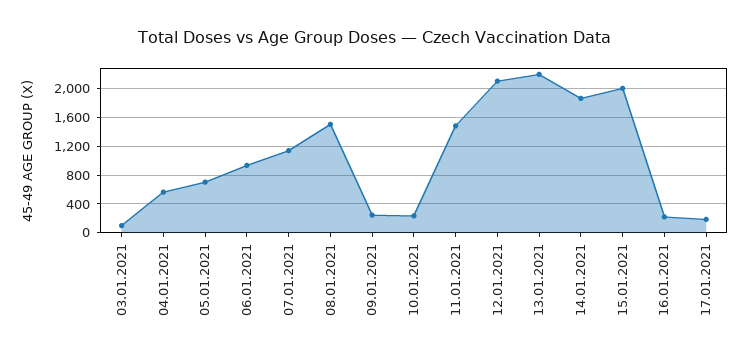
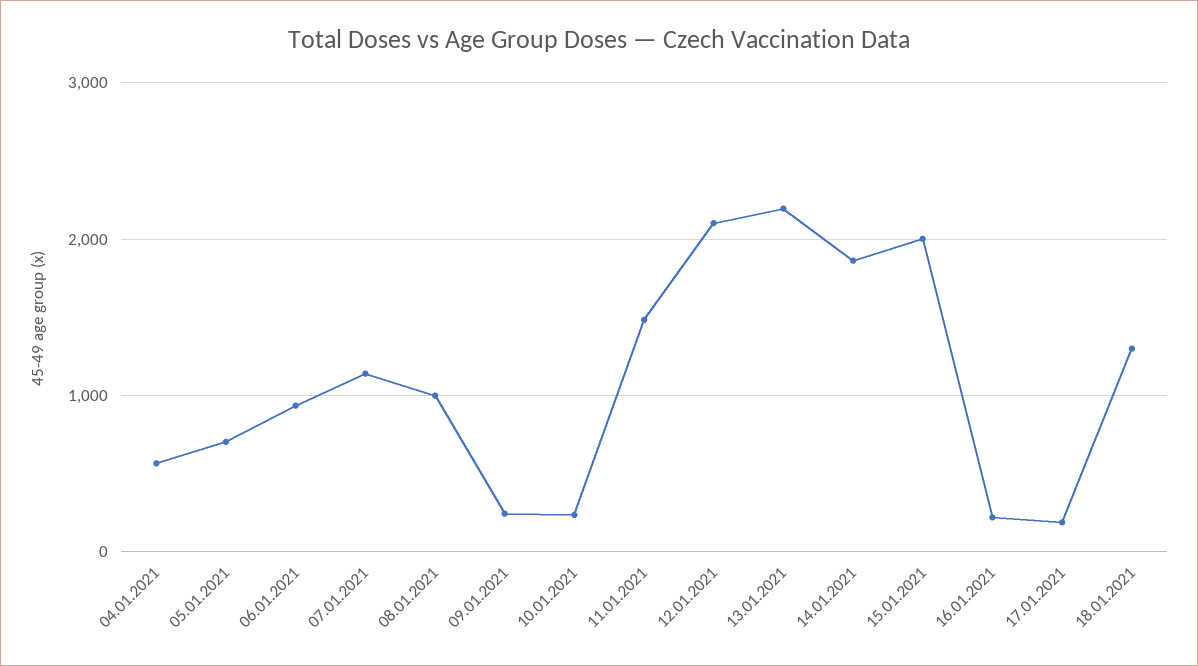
03.01.2021: 100 -> none
08.01.2021: 1500 -> 1000
18.01.2021: none -> 1300

